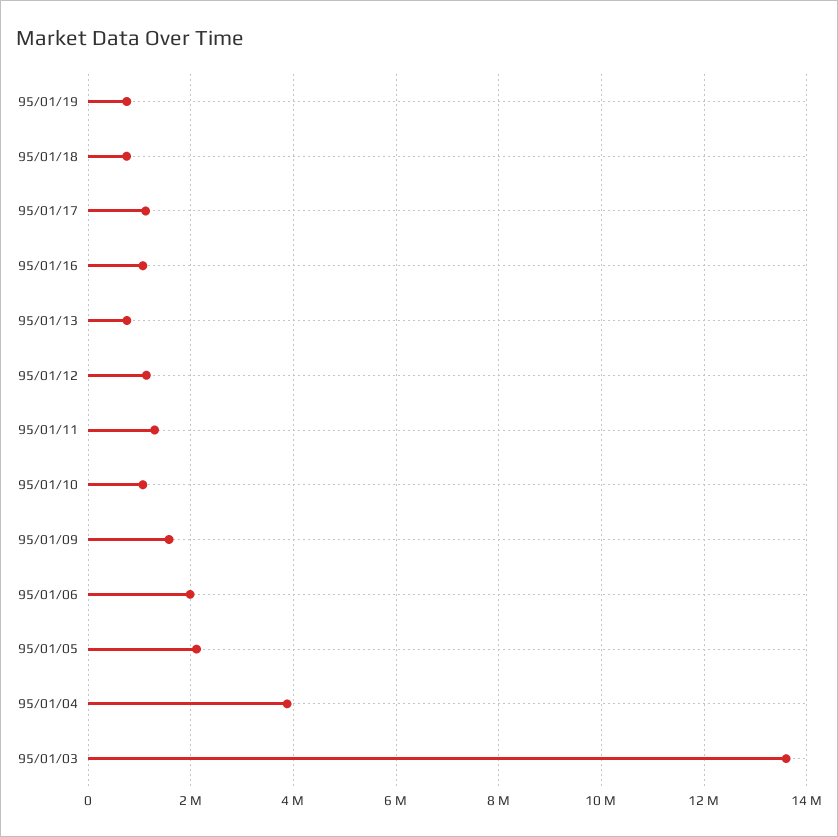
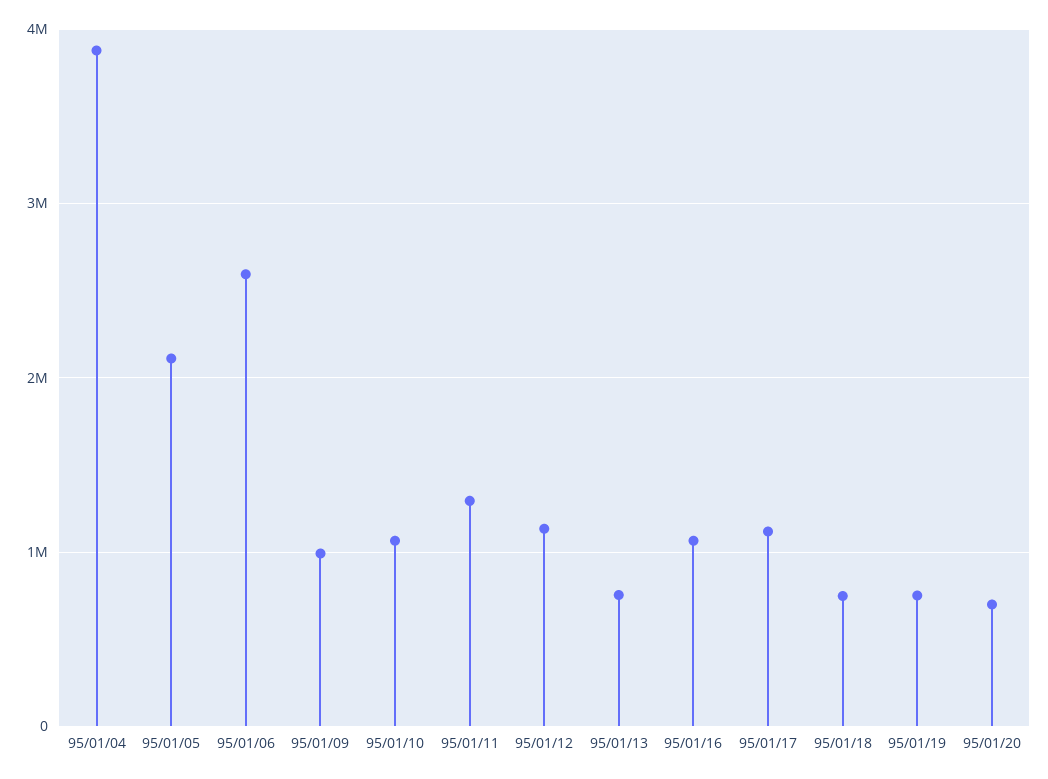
95/01/09: 1600000 -> 1000000
95/01/06: 2000000 -> 2600000
95/01/03: 13600000 -> none
95/01/20: none -> 700000

